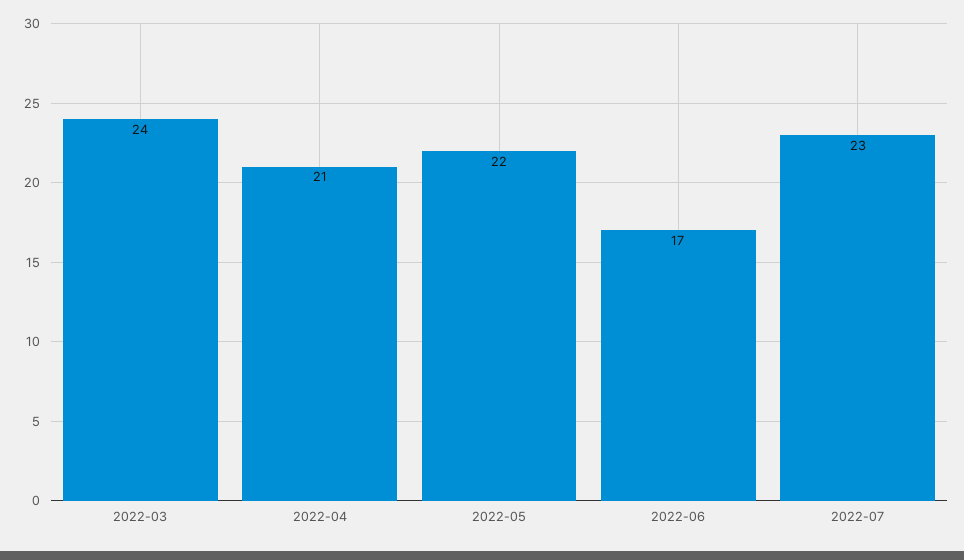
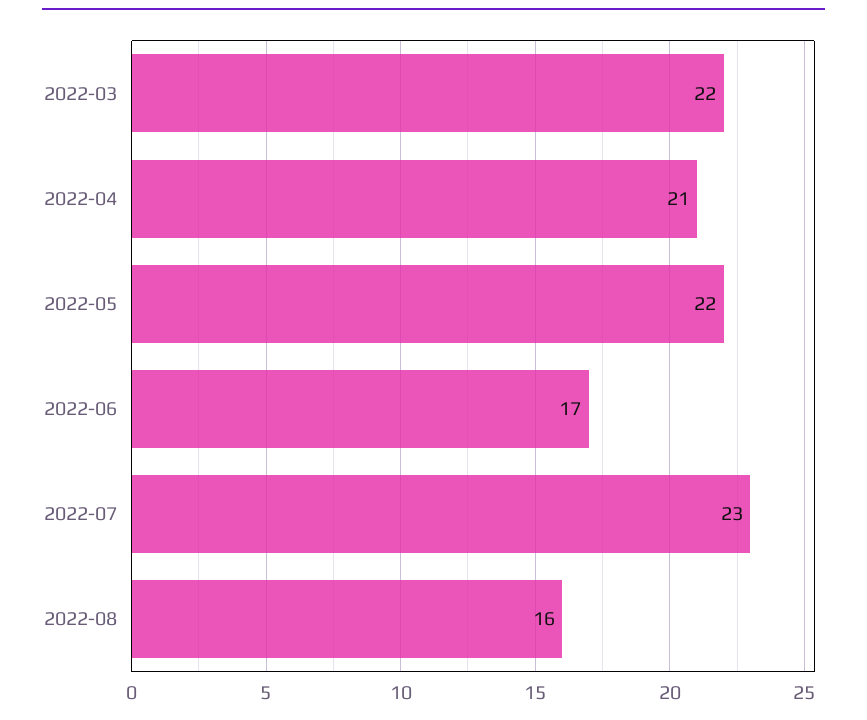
2022-03: 24 -> 22
2022-08: none -> 16

